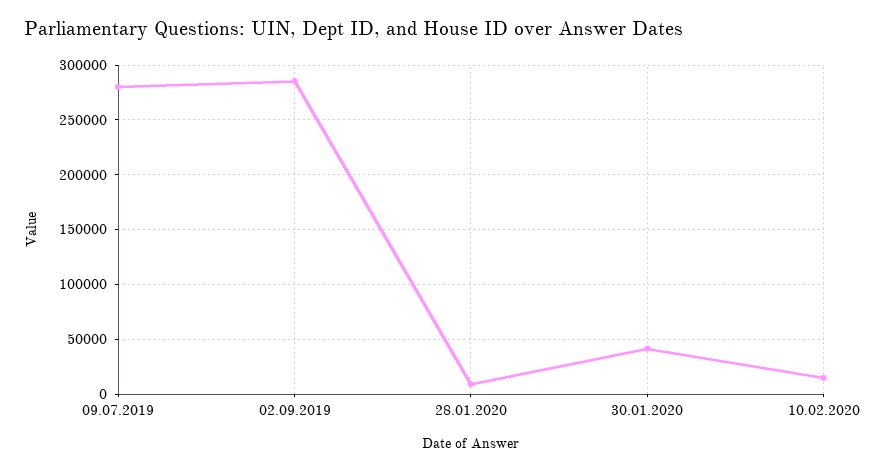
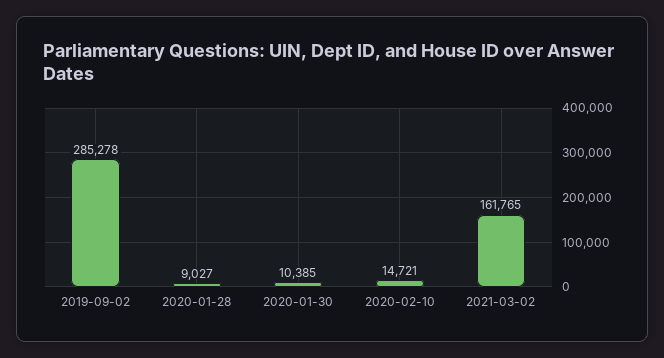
09.07.2019: 280000 -> none
30.01.2020: 40000 -> 10385
2021-03-02: none -> 161765

